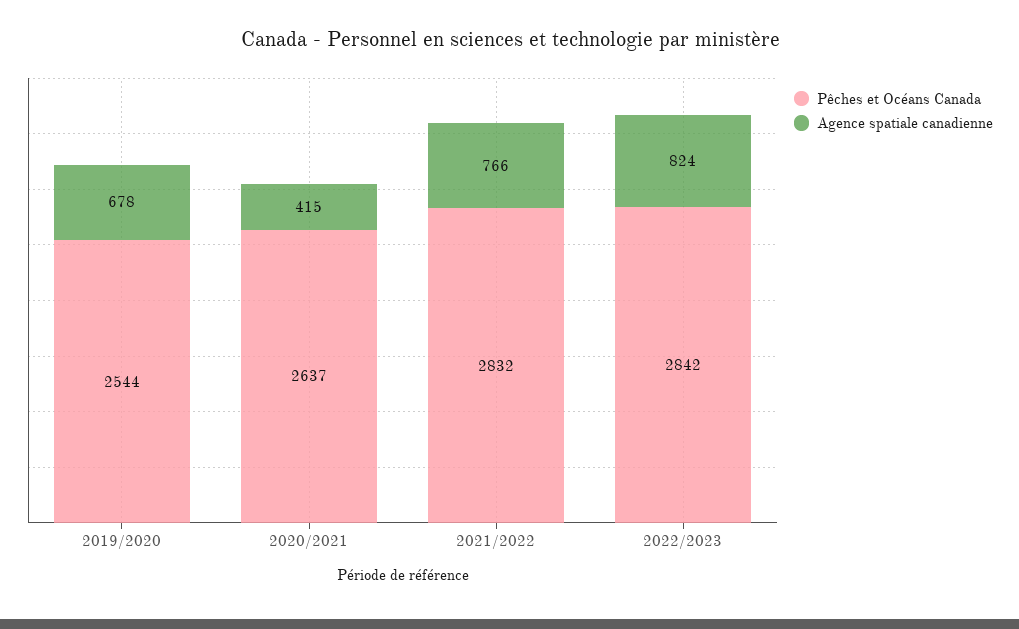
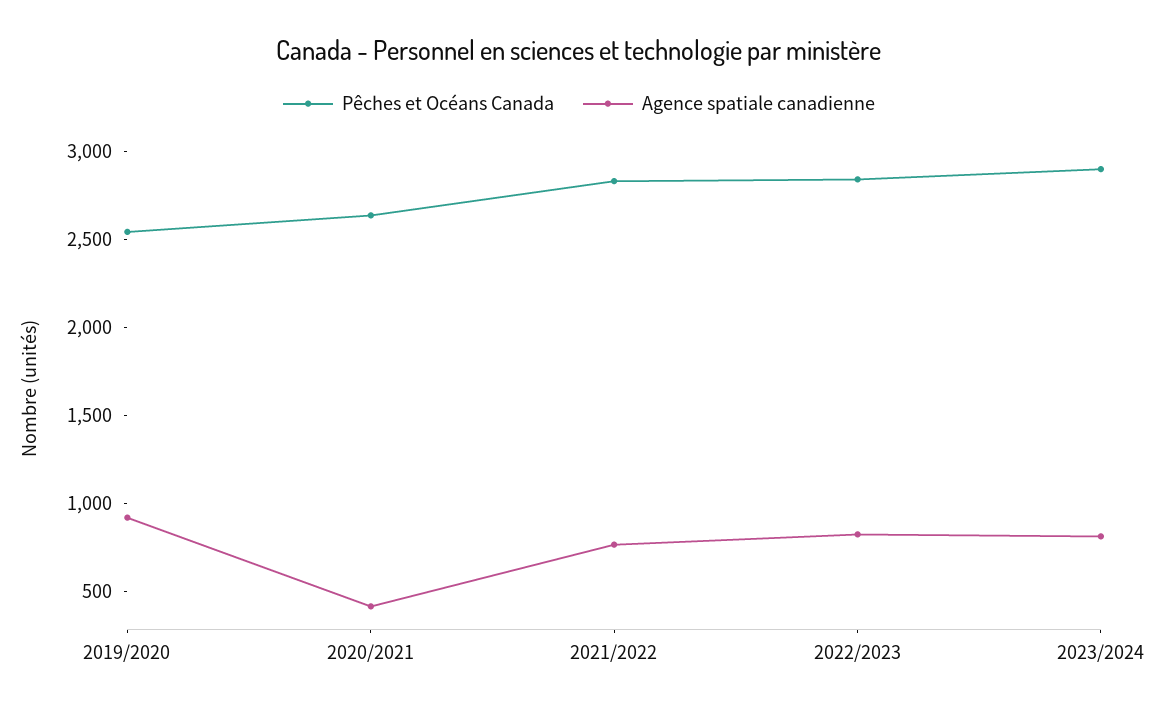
Agence spatiale canadienne, 2019/2020: 678 -> 900
Pêches et Océans Canada, 2023/2024: none -> 2900
Agence spatiale canadienne, 2023/2024: none -> 800

